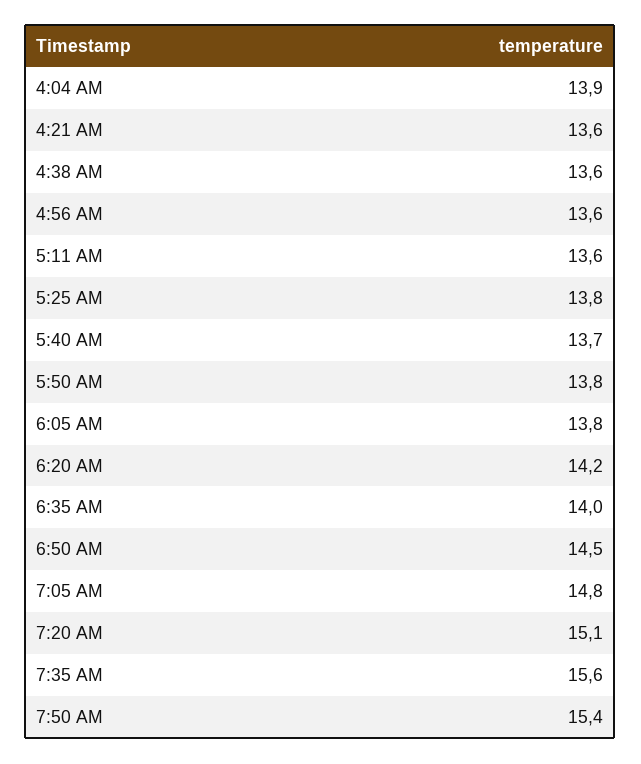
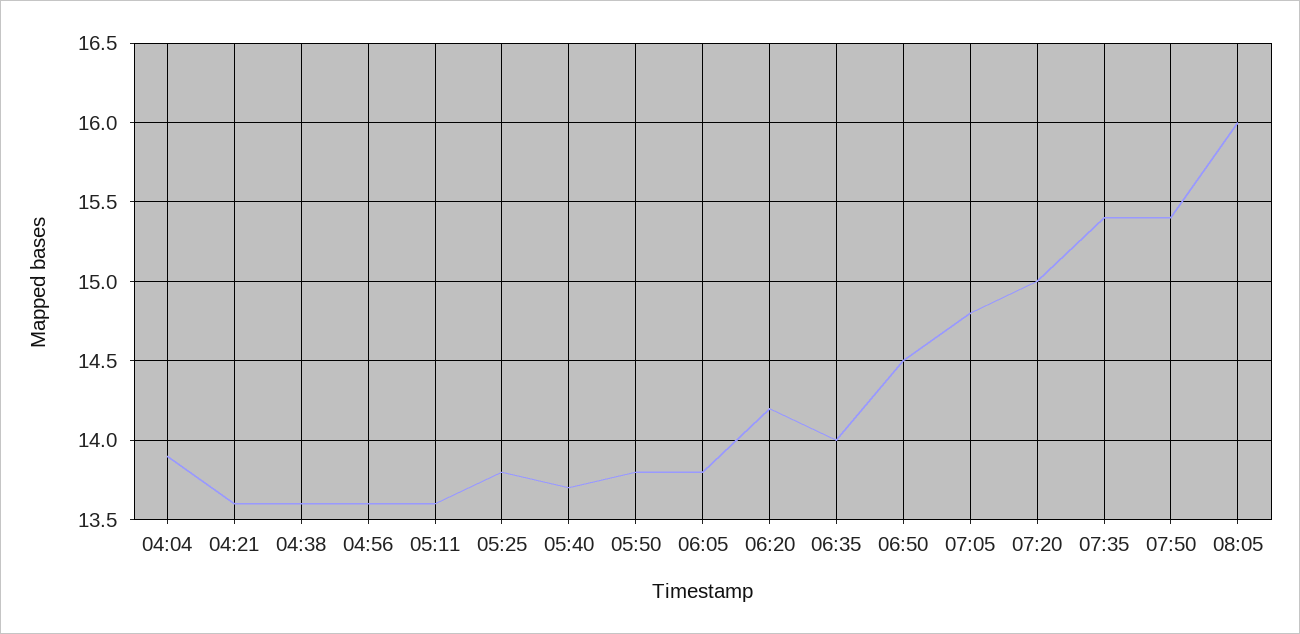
7:20 AM: 15.1 -> 15
7:35 AM: 15.6 -> 15.4
08:05: none -> 16

